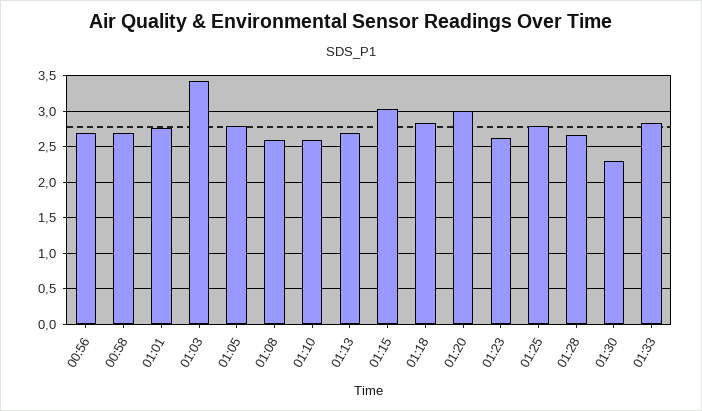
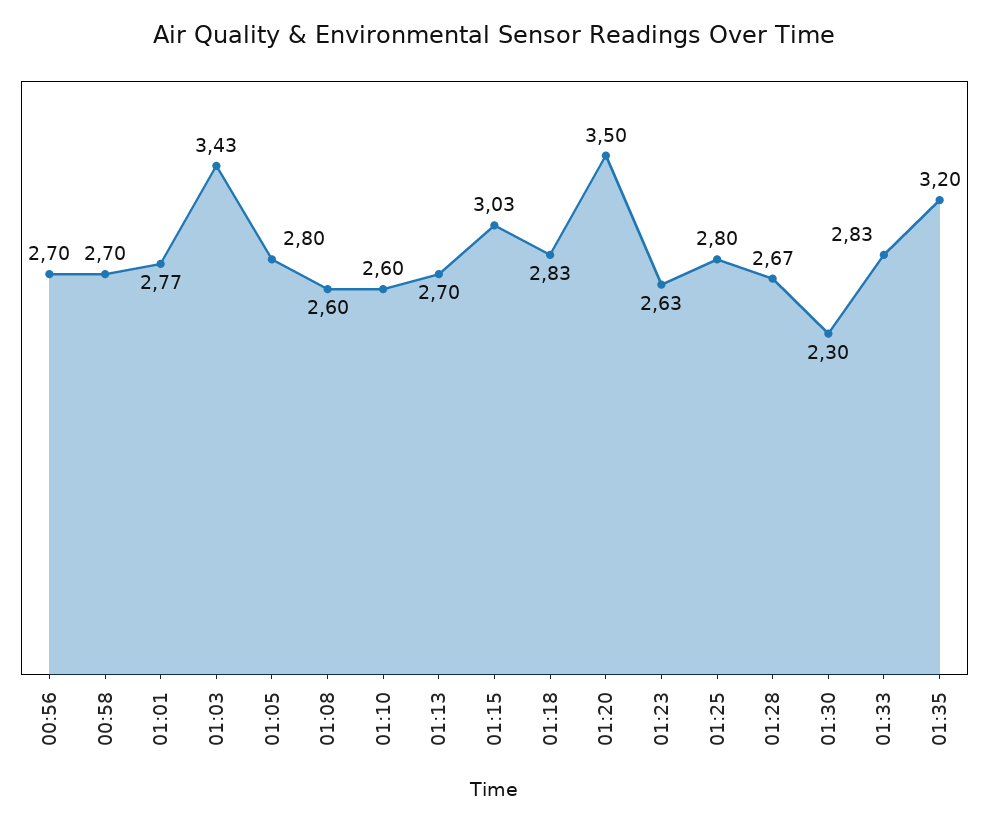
01:20: 3 -> 3.5
01:35: none -> 3.2

